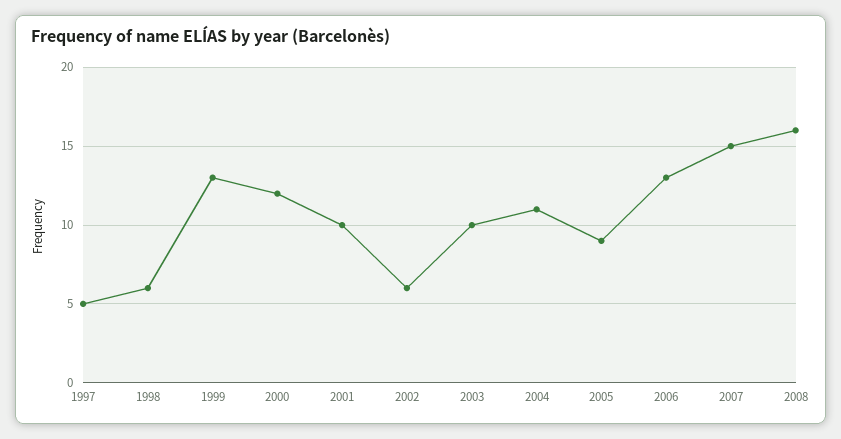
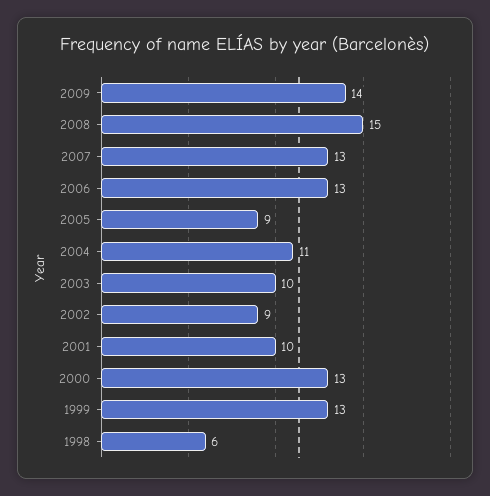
1997: 5 -> none
2000: 12 -> 13
2002: 6 -> 9
2007: 15 -> 13
2008: 16 -> 15
2009: none -> 14

